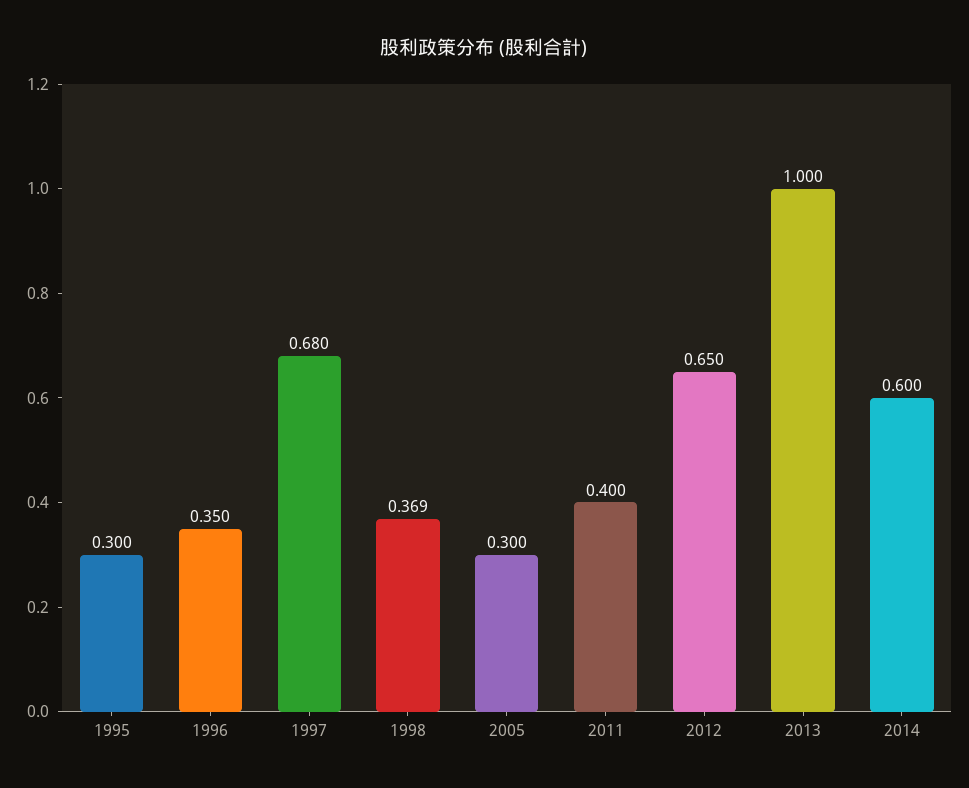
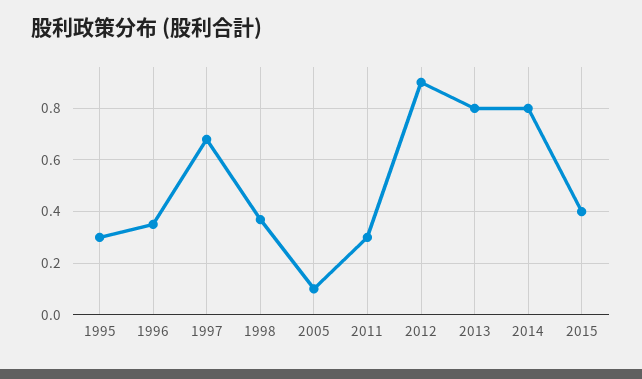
2005: 0.3 -> 0.1
2011: 0.4 -> 0.3
2012: 0.65 -> 0.9
2013: 1 -> 0.8
2014: 0.6 -> 0.8
2015: none -> 0.4

